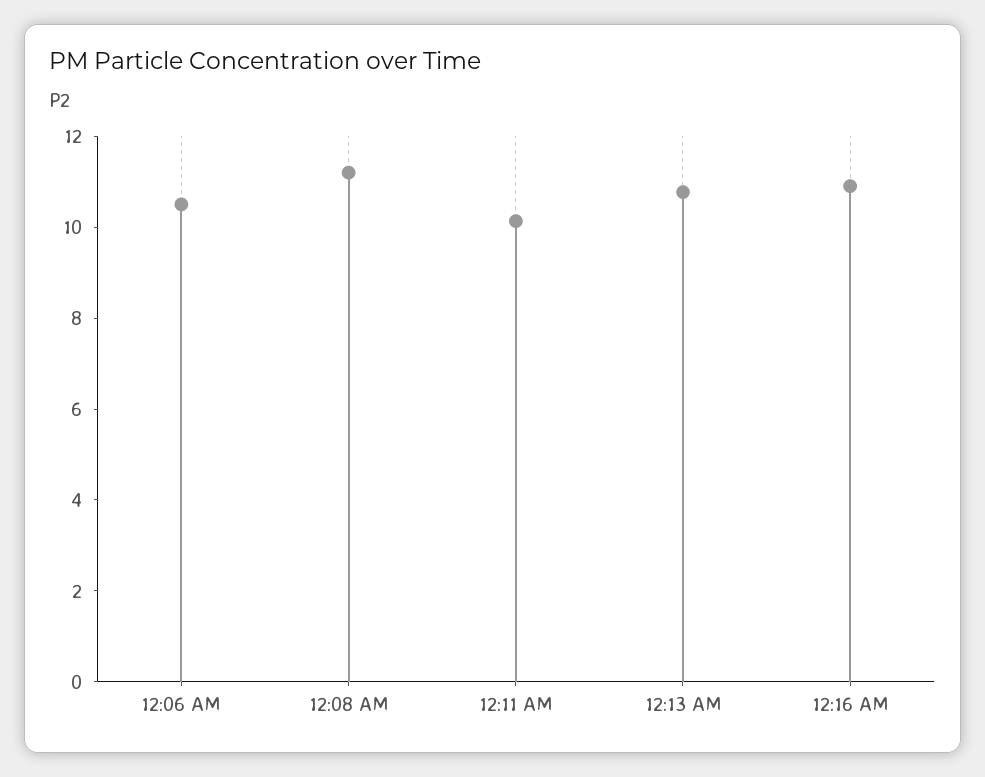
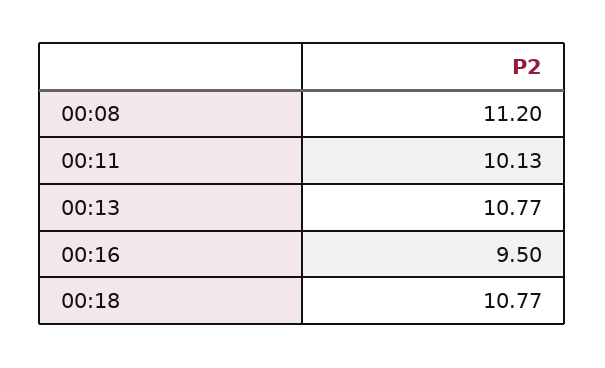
12:06 AM: 10.5 -> none
12:16 AM: 11 -> 9.5
00:18: none -> 10.77

